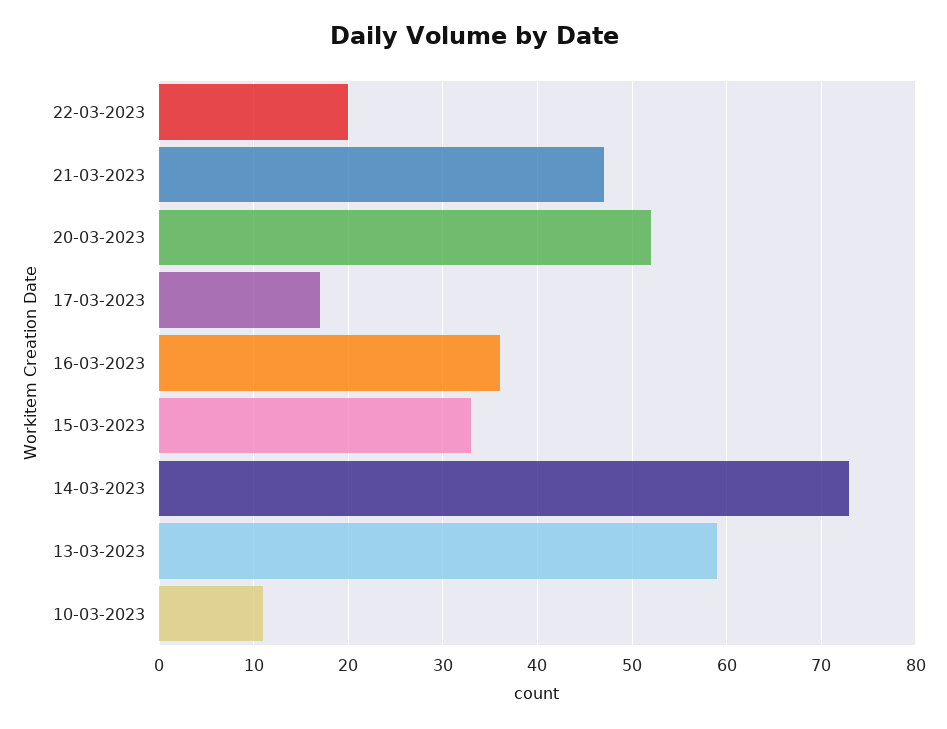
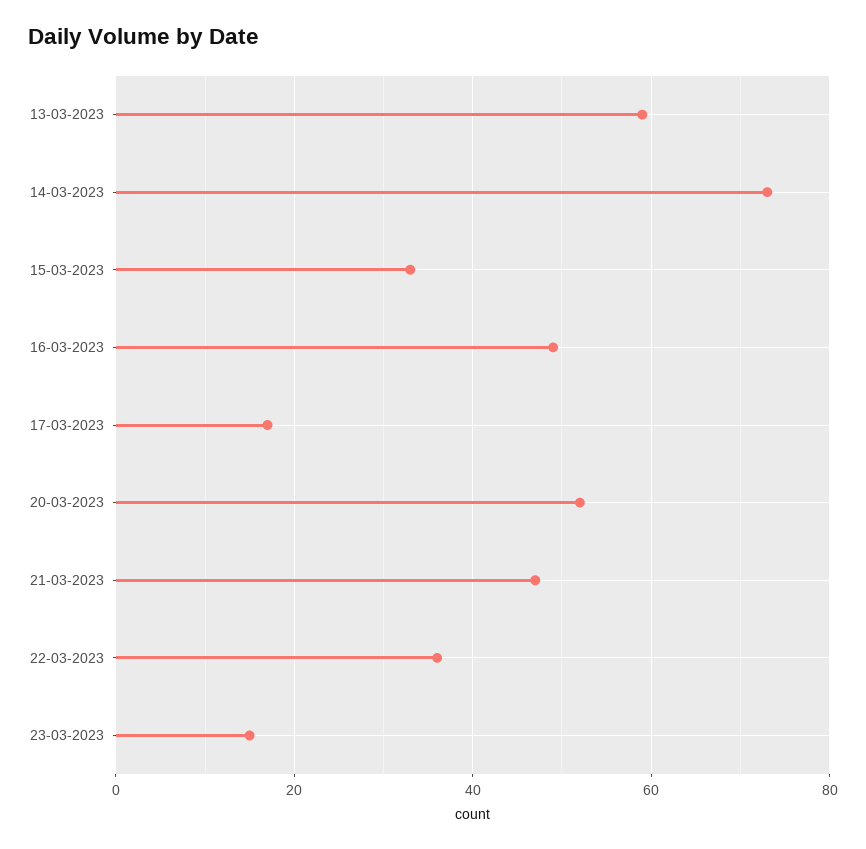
22-03-2023: 20 -> 35
16-03-2023: 36 -> 50
10-03-2023: 11 -> none
23-03-2023: none -> 15

